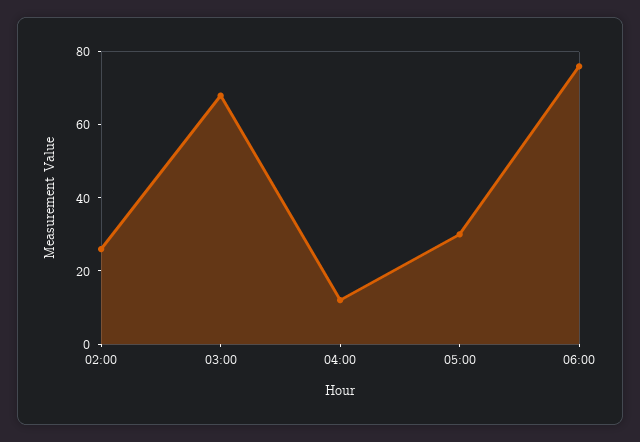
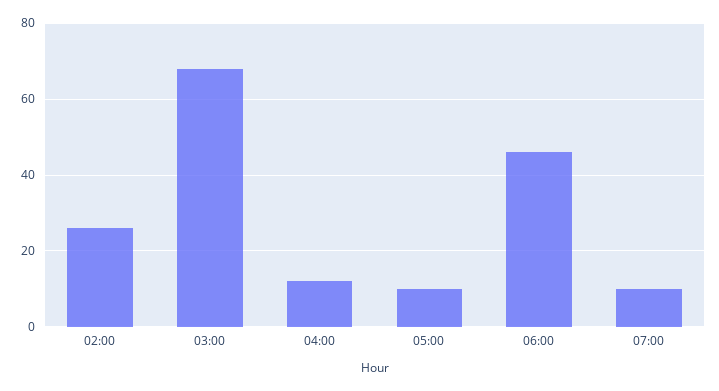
05:00: 30 -> 10
06:00: 75 -> 45
07:00: none -> 10

